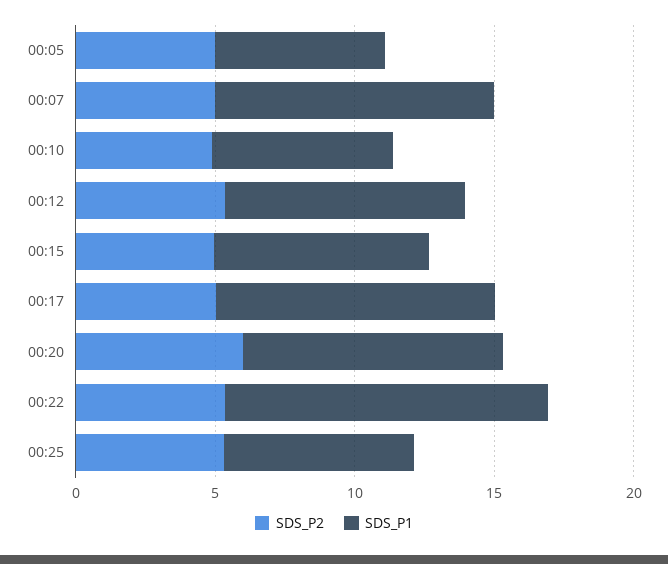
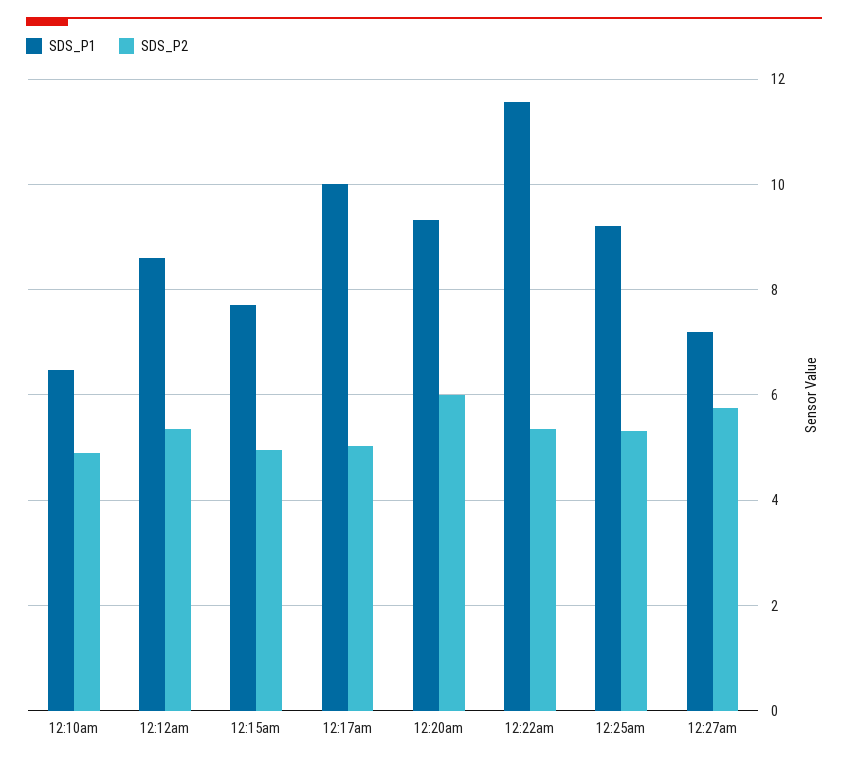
SDS_P2, 00:05: 5 -> none
SDS_P1, 00:05: 6 -> none
SDS_P2, 00:07: 5 -> none
SDS_P1, 00:07: 10 -> none
SDS_P1, 00:25: 7 -> 9.2
SDS_P1, 12:27am: none -> 7.2
SDS_P2, 12:27am: none -> 5.8

